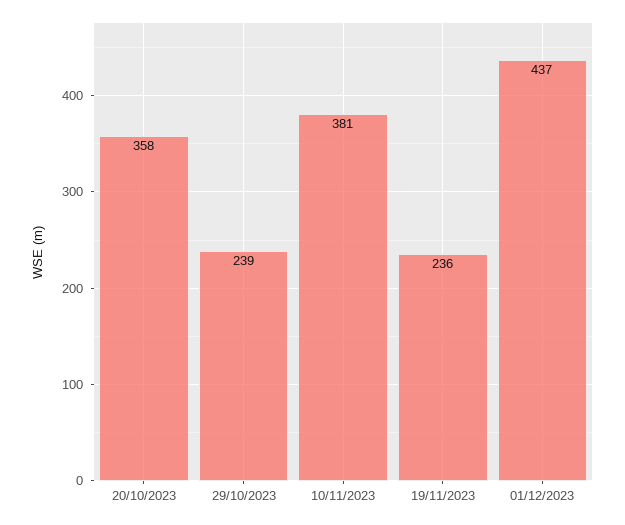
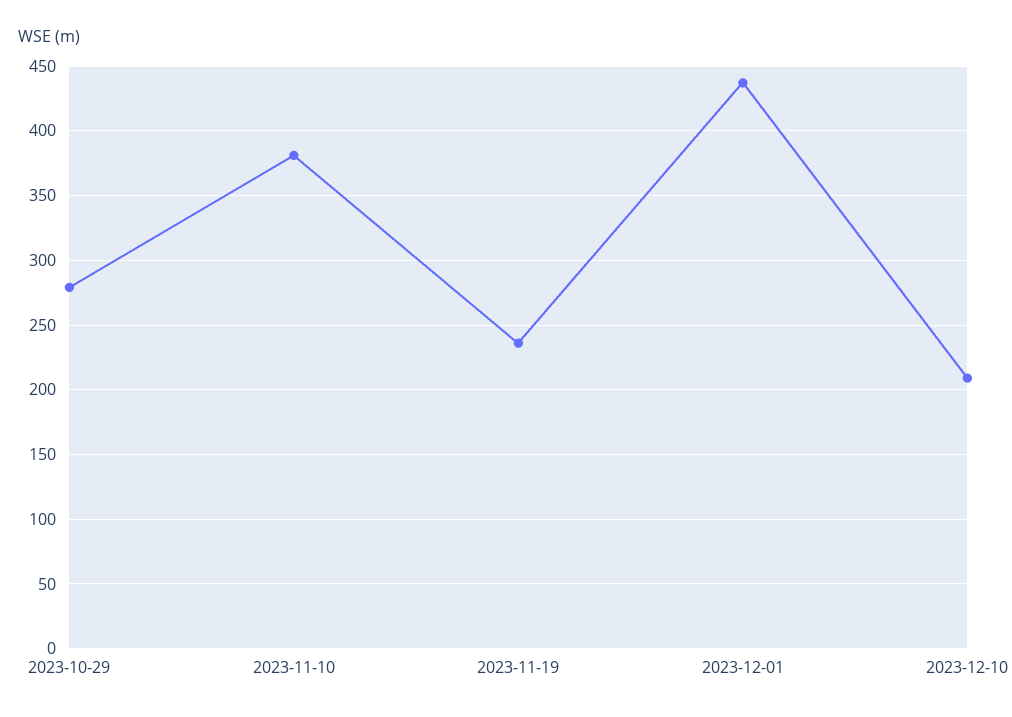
20/10/2023: 358 -> none
29/10/2023: 239 -> 280
2023-12-10: none -> 210

